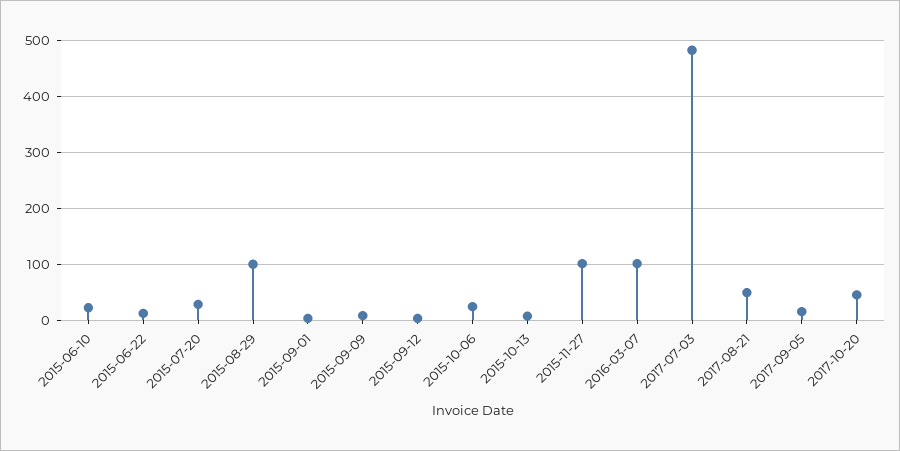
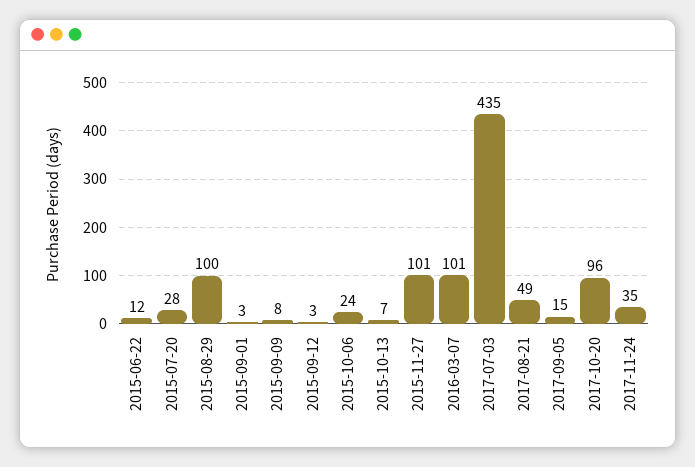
2015-06-10: 20 -> none
2017-07-03: 480 -> 435
2017-10-20: 40 -> 96
2017-11-24: none -> 35

